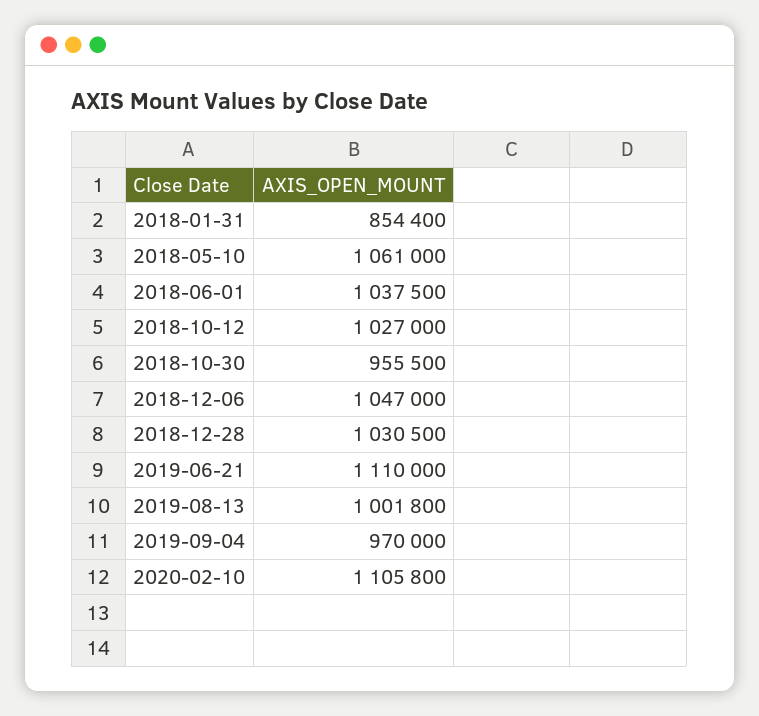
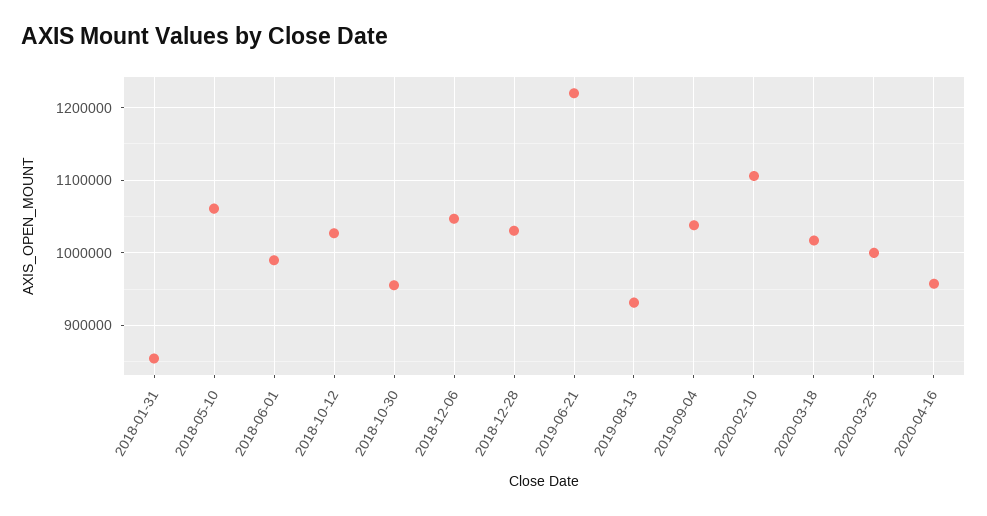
2018-06-01: 1037500 -> 990000
2019-06-21: 1110000 -> 1220000
2019-08-13: 1001800 -> 930000
2019-09-04: 970000 -> 1040000
2020-03-18: none -> 1020000
2020-03-25: none -> 1000000
2020-04-16: none -> 960000

